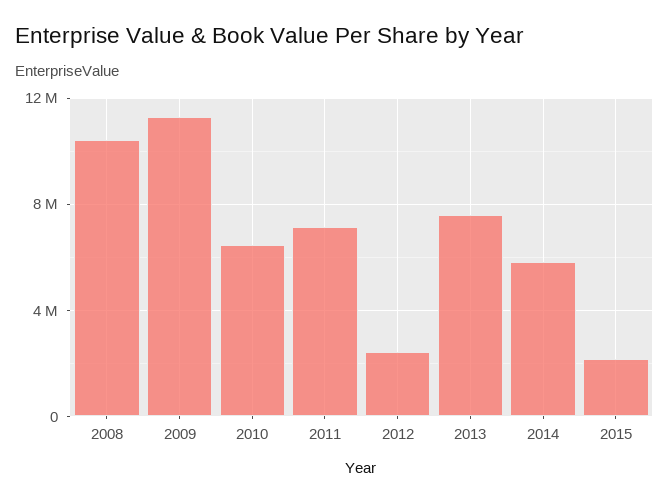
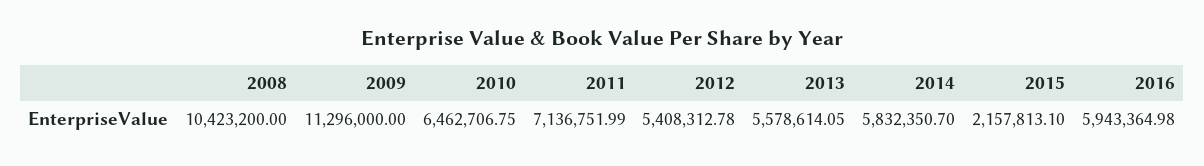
2012: 2500000 -> 5408312.78
2013: 7500000 -> 5578614.05
2016: none -> 5943364.98

